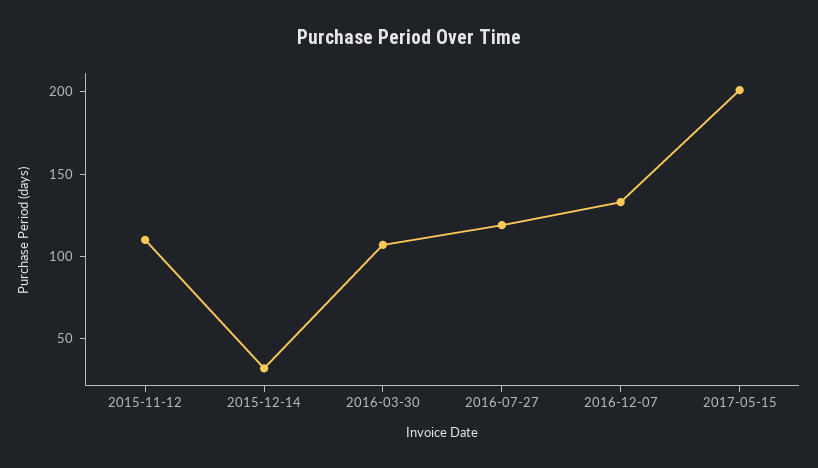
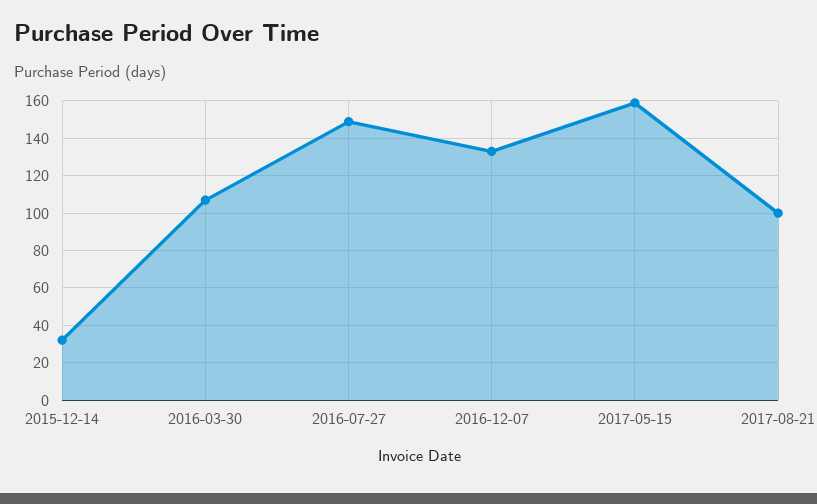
2015-11-12: 110 -> none
2016-07-27: 120 -> 150
2017-05-15: 200 -> 160
2017-08-21: none -> 100

